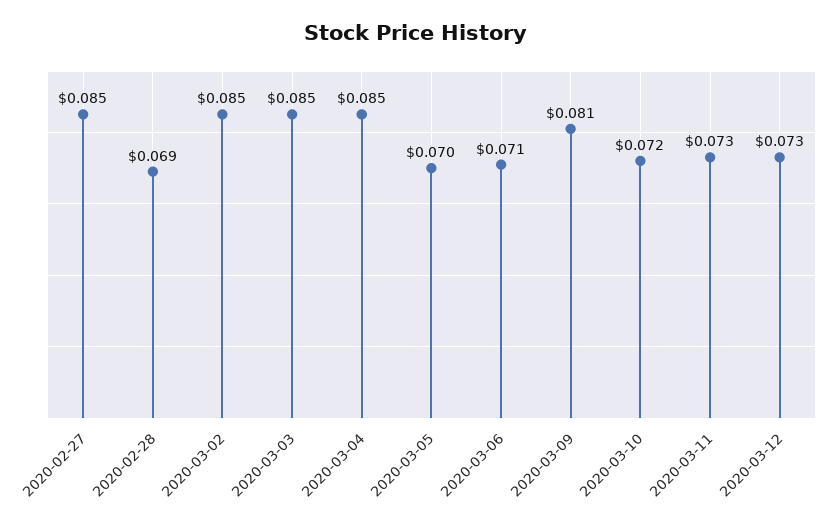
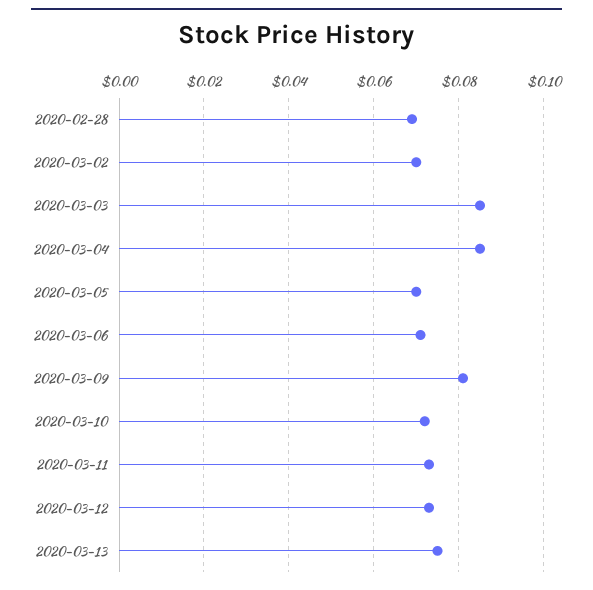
2020-02-27: 0.085 -> none
2020-03-02: 0.085 -> 0.07
2020-03-13: none -> 0.075

